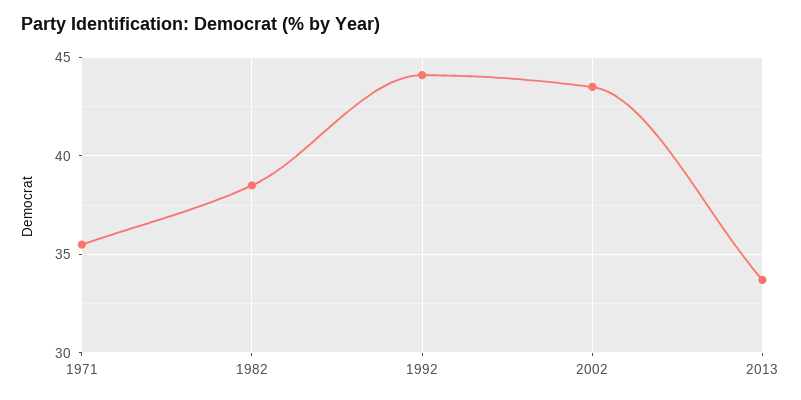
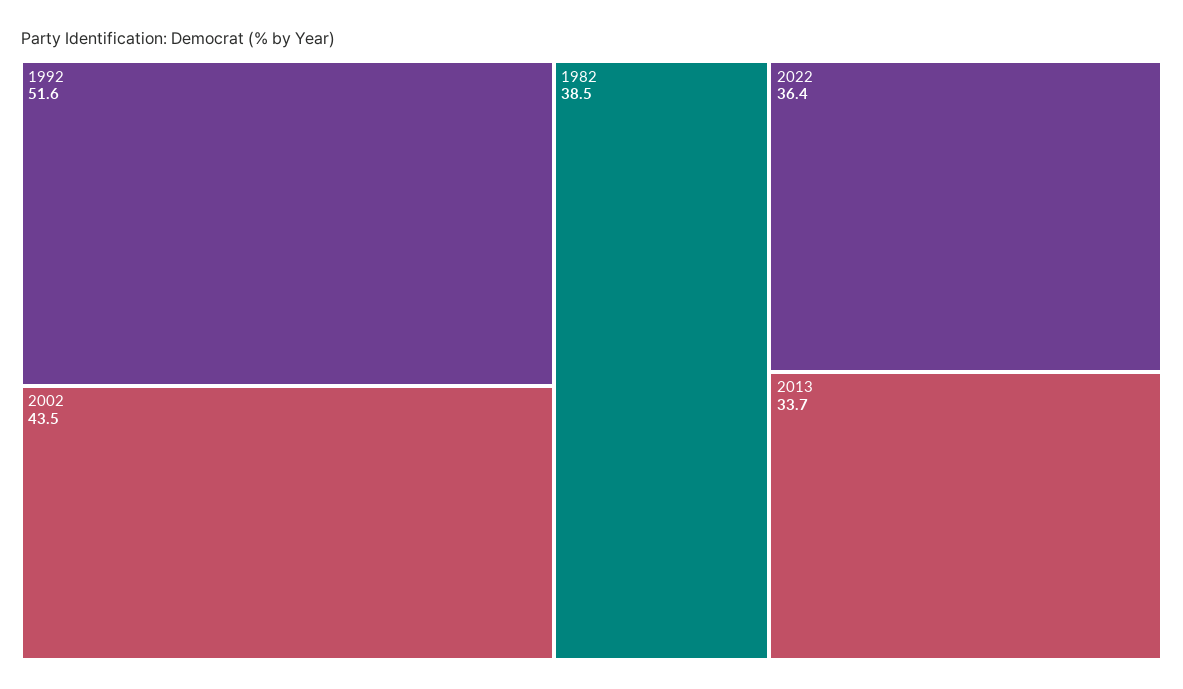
1971: 35.5 -> none
1992: 44 -> 51.6
2022: none -> 36.4

